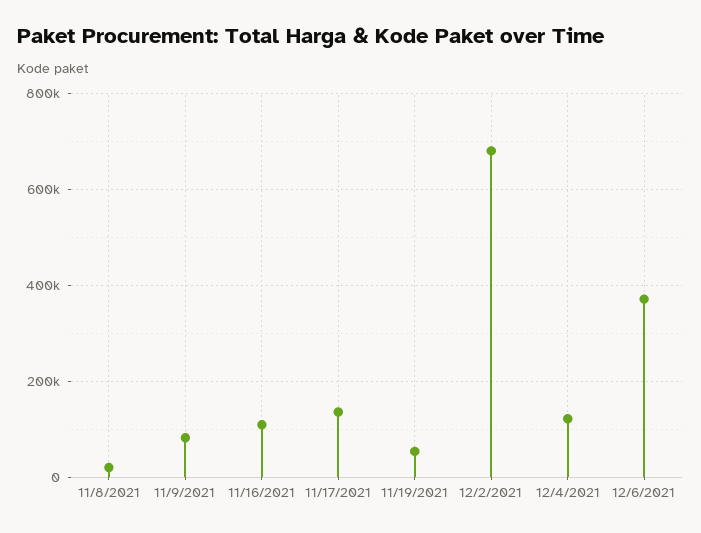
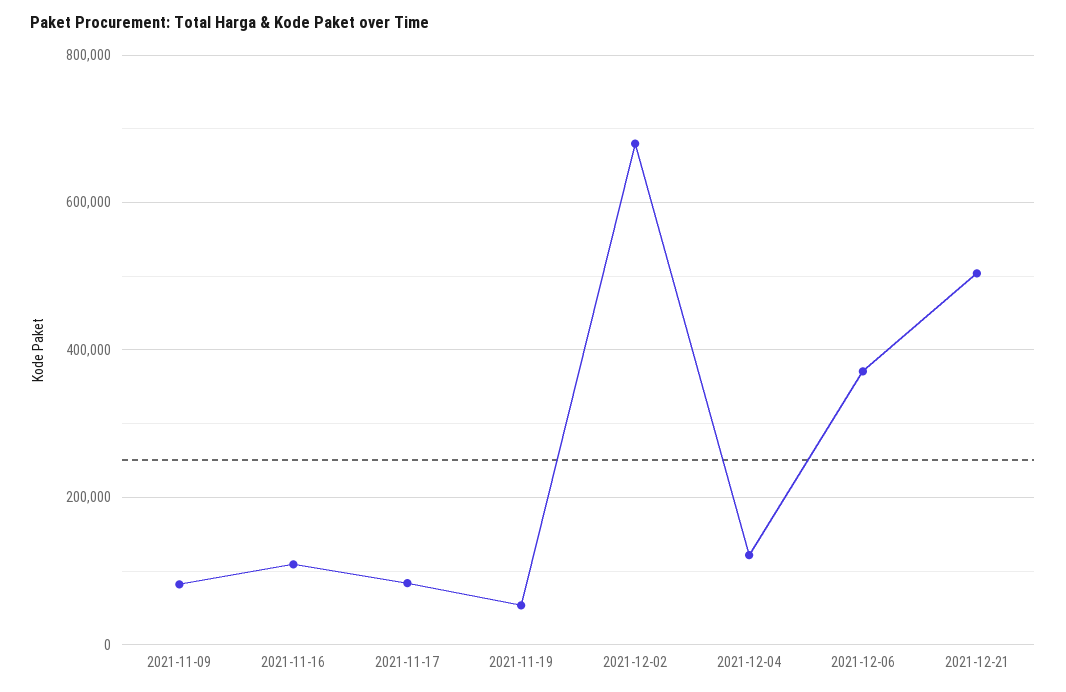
11/8/2021: 20000 -> none
11/17/2021: 140000 -> 80000
2021-12-21: none -> 500000

